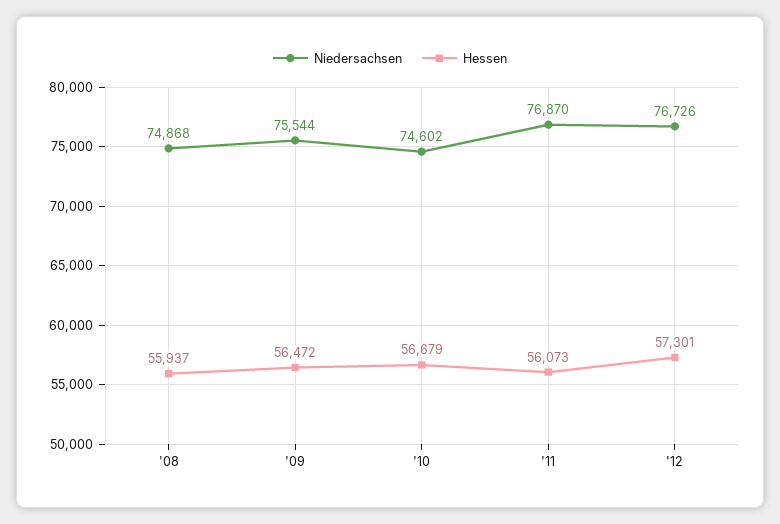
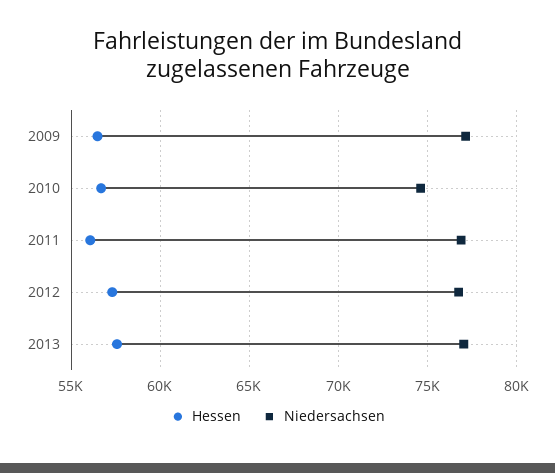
Niedersachsen, '08: 74868 -> none
Hessen, '08: 55937 -> none
Niedersachsen, '09: 75544 -> 77000
Hessen, 2013: none -> 57500
Niedersachsen, 2013: none -> 77000

